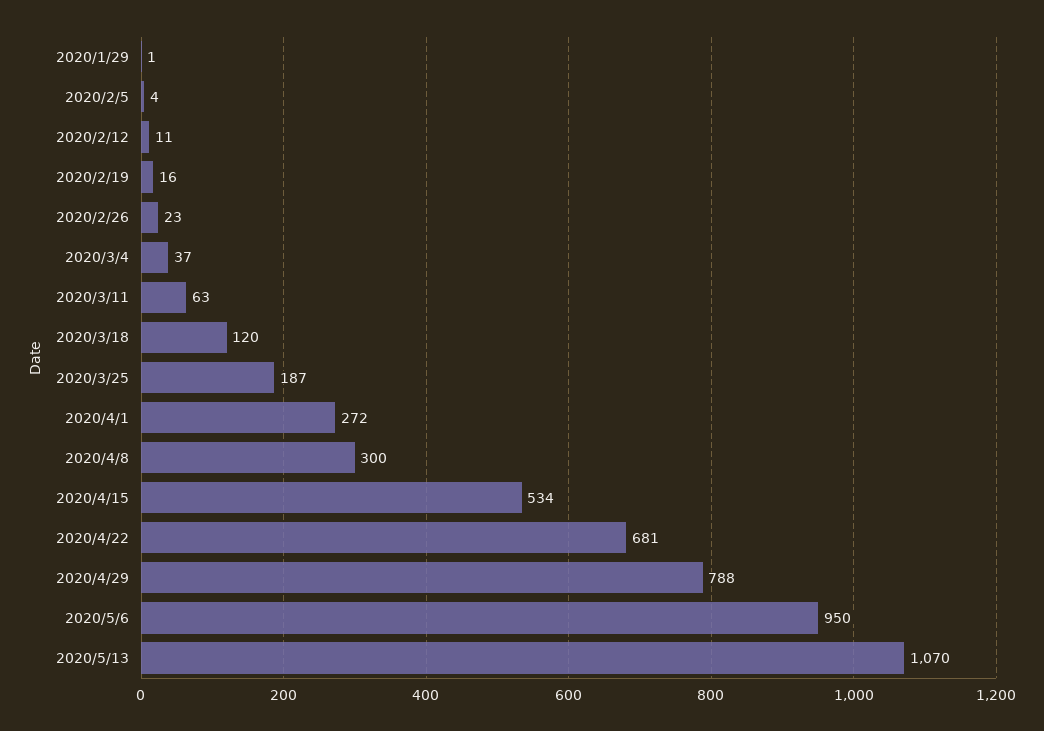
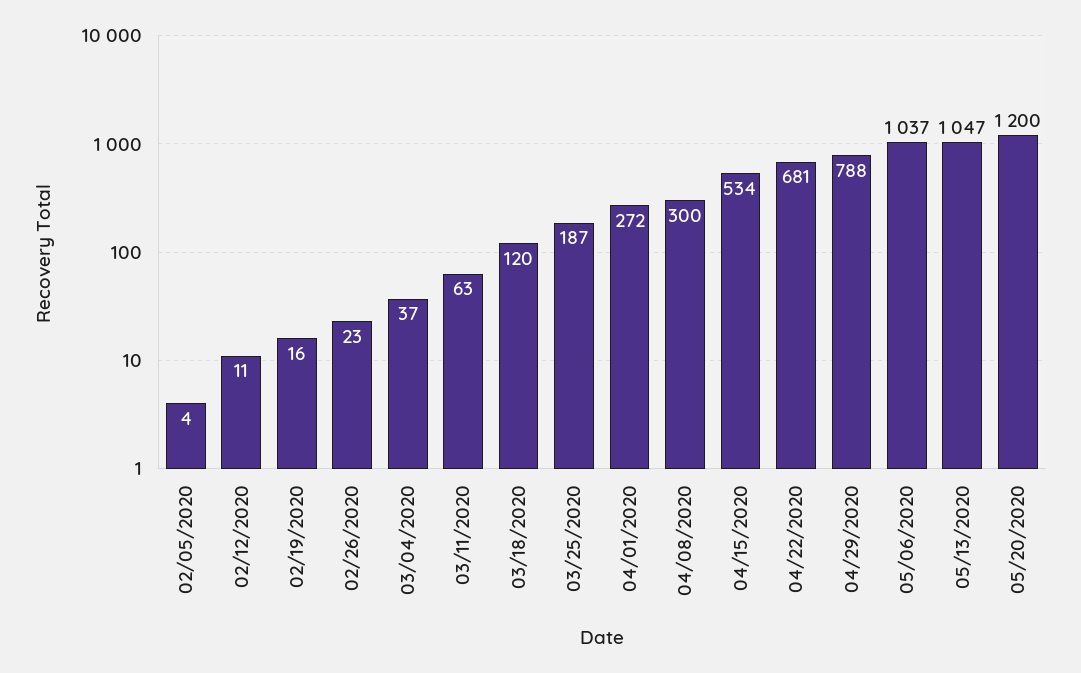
2020/1/29: 1 -> none
2020/5/6: 950 -> 1037
2020/5/13: 1070 -> 1047
05/20/2020: none -> 1200

